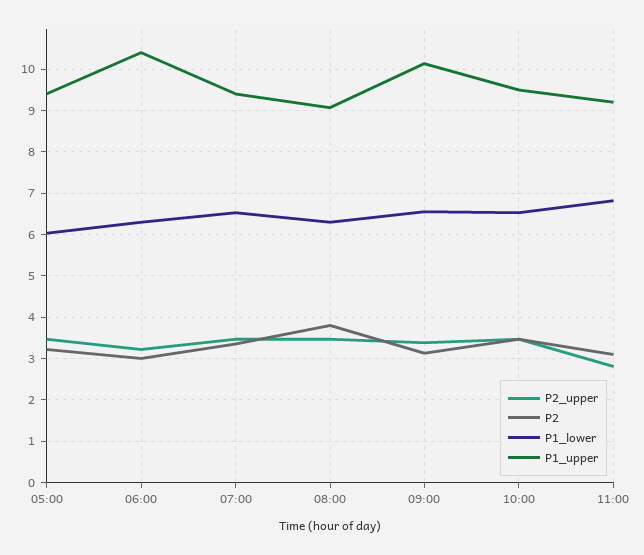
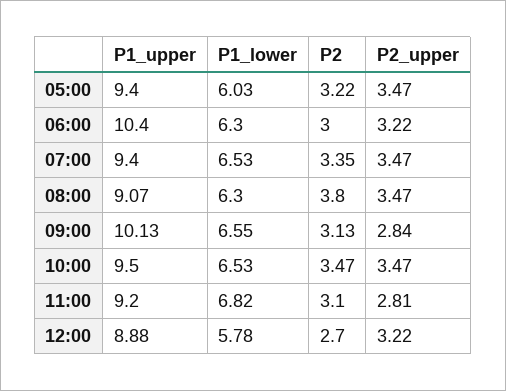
P2_upper, 09:00: 3.4 -> 2.84
P1_upper, 12:00: none -> 8.88
P1_lower, 12:00: none -> 5.78
P2, 12:00: none -> 2.7
P2_upper, 12:00: none -> 3.22

